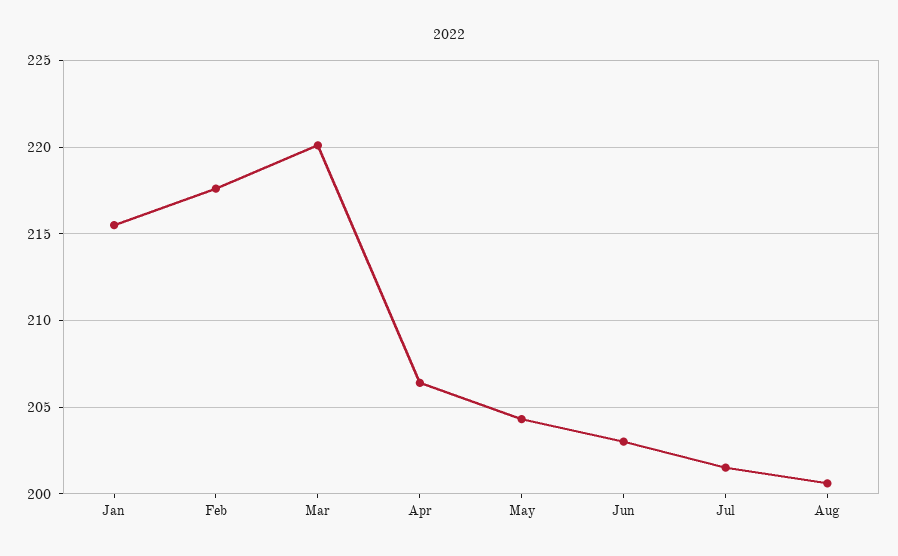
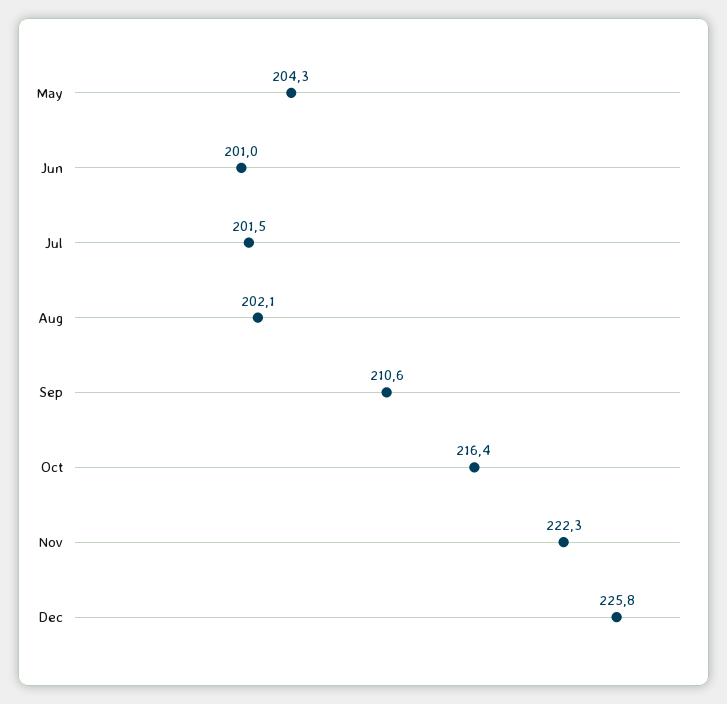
Jan: 215.5 -> none
Feb: 217.5 -> none
Mar: 220 -> none
Apr: 206.5 -> none
Jun: 203 -> 201
Aug: 200.5 -> 202.1
Sep: none -> 210.6
Oct: none -> 216.4
Nov: none -> 222.3
Dec: none -> 225.8

